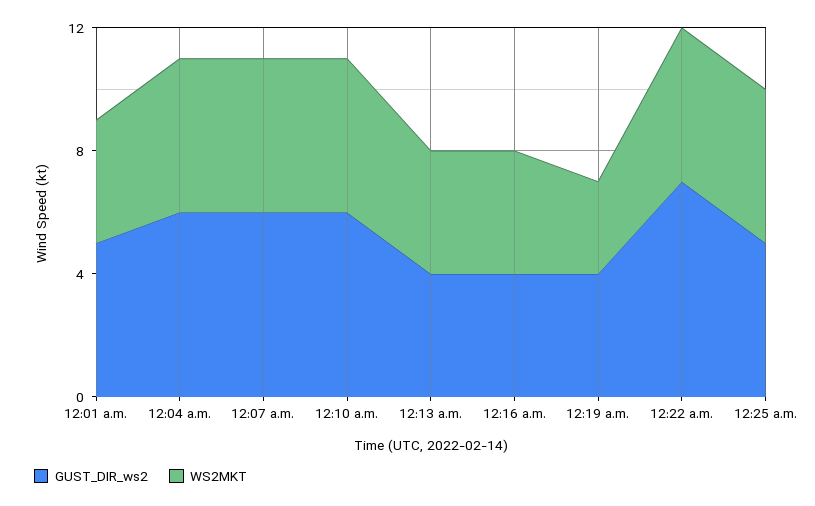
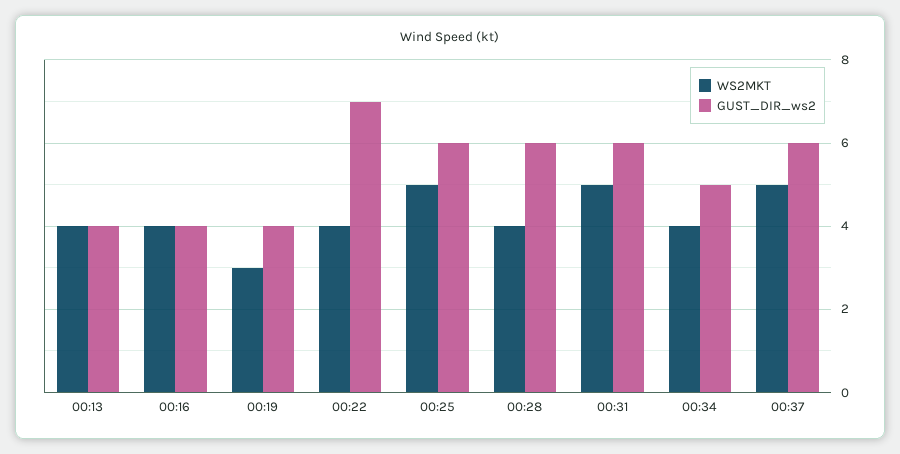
GUST_DIR_ws2, 12:01 a.m.: 5 -> none
WS2MKT, 12:01 a.m.: 4 -> none
GUST_DIR_ws2, 12:04 a.m.: 6 -> none
WS2MKT, 12:04 a.m.: 5 -> none
GUST_DIR_ws2, 12:07 a.m.: 6 -> none
WS2MKT, 12:07 a.m.: 5 -> none
GUST_DIR_ws2, 12:10 a.m.: 6 -> none
WS2MKT, 12:10 a.m.: 5 -> none
WS2MKT, 12:22 a.m.: 5 -> 4
GUST_DIR_ws2, 12:25 a.m.: 5 -> 6
WS2MKT, 00:28: none -> 4
GUST_DIR_ws2, 00:28: none -> 6
WS2MKT, 00:31: none -> 5
GUST_DIR_ws2, 00:31: none -> 6
WS2MKT, 00:34: none -> 4
GUST_DIR_ws2, 00:34: none -> 5
WS2MKT, 00:37: none -> 5
GUST_DIR_ws2, 00:37: none -> 6

